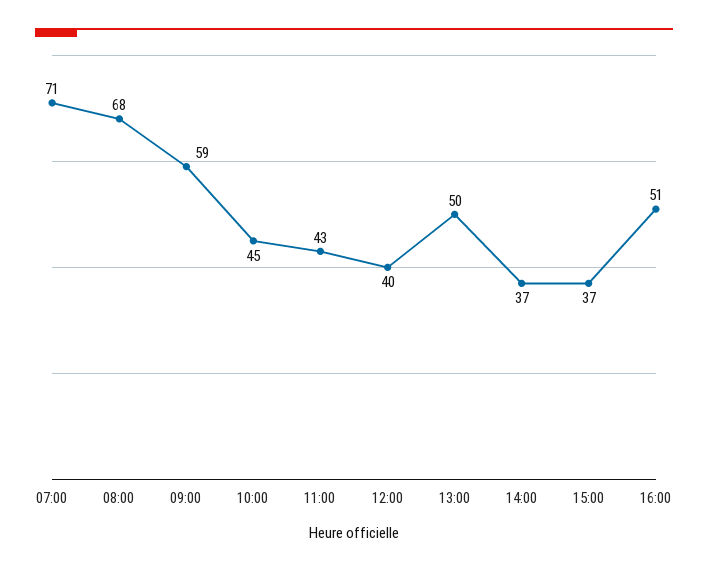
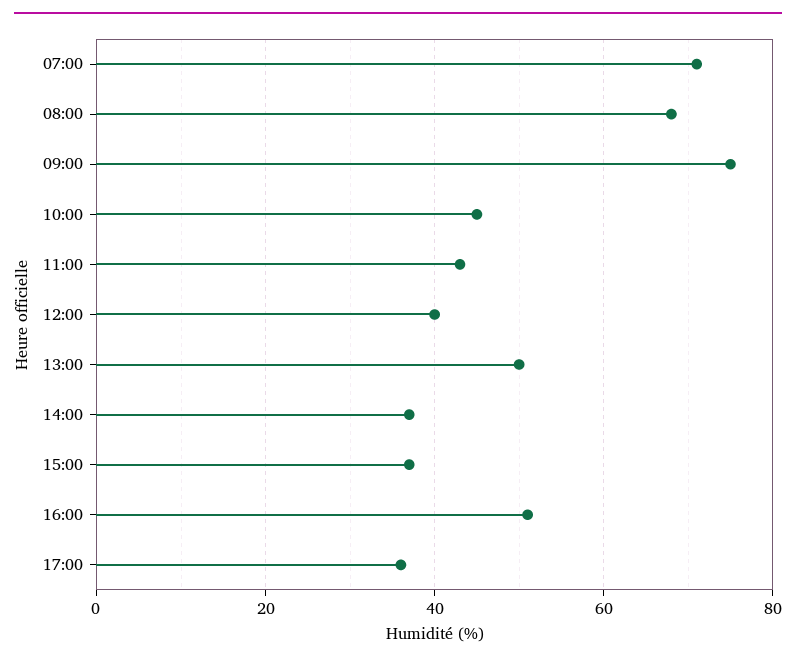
09:00: 59 -> 75
17:00: none -> 35

